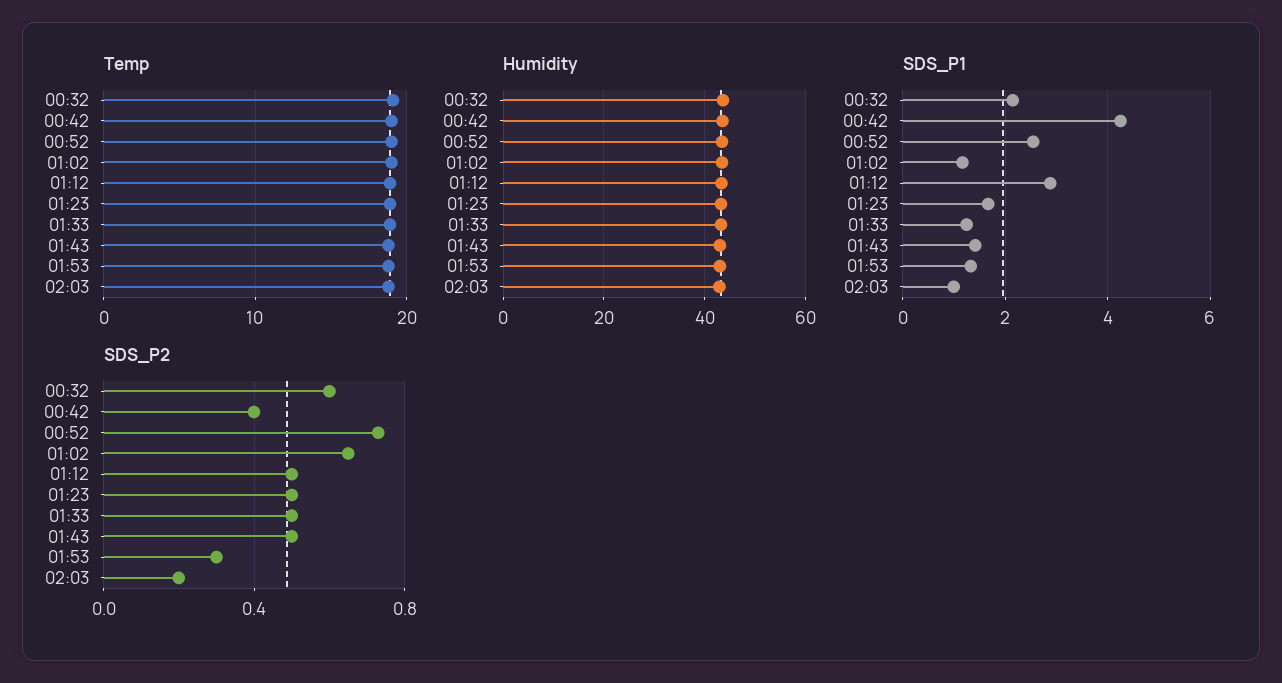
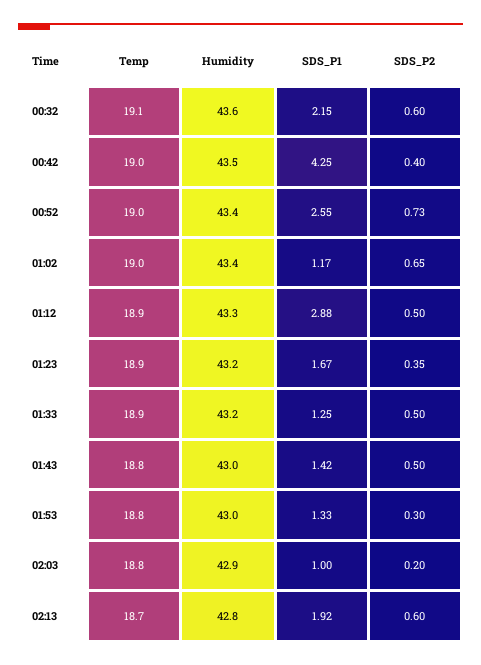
SDS_P2, 01:23: 0.5 -> 0.35
Temp, 02:13: none -> 18.7
Humidity, 02:13: none -> 42.8
SDS_P1, 02:13: none -> 1.92
SDS_P2, 02:13: none -> 0.6

